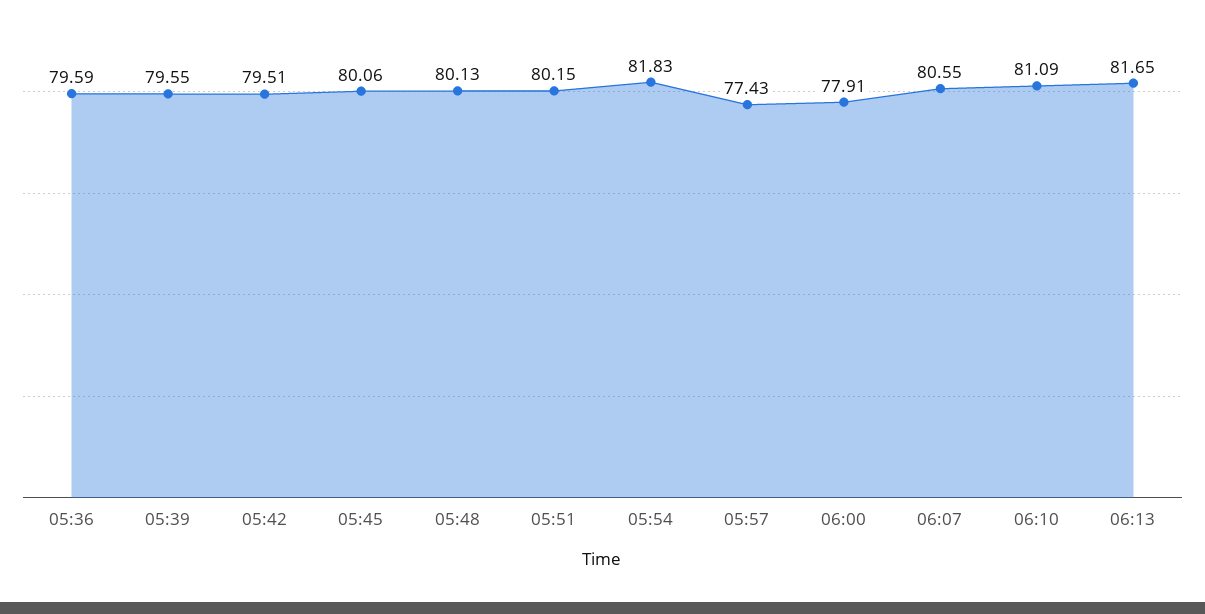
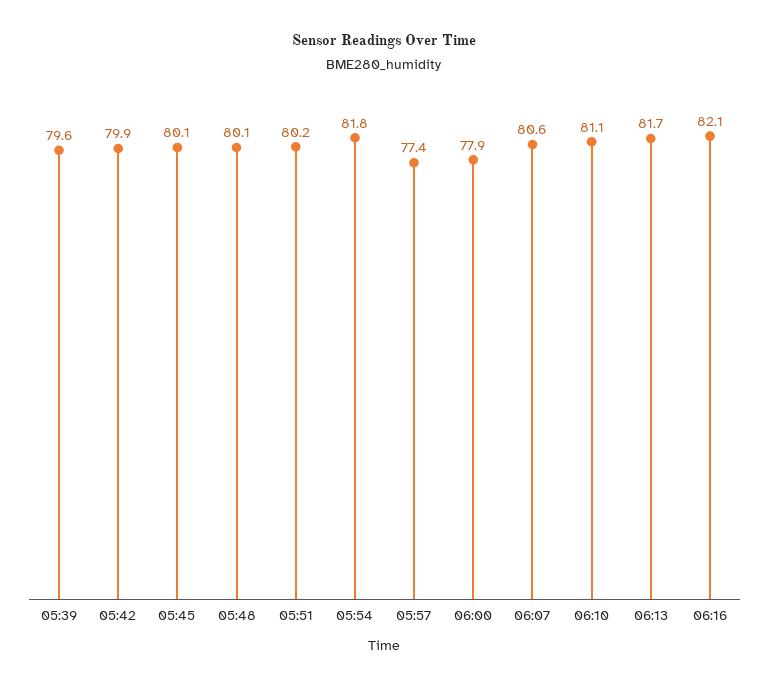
05:36: 79.59 -> none
05:42: 79.51 -> 79.9
06:16: none -> 82.1

